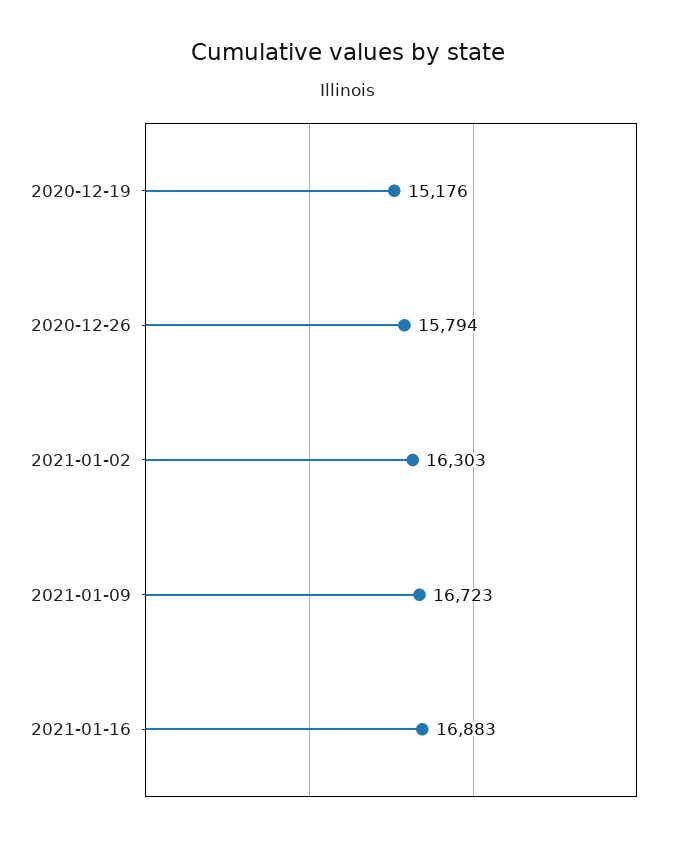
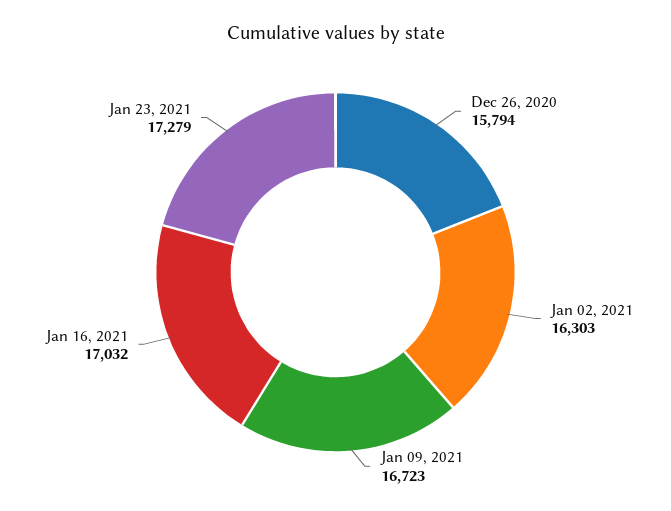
2020-12-19: 15176 -> none
2021-01-16: 16883 -> 17032
Jan 23, 2021: none -> 17279

